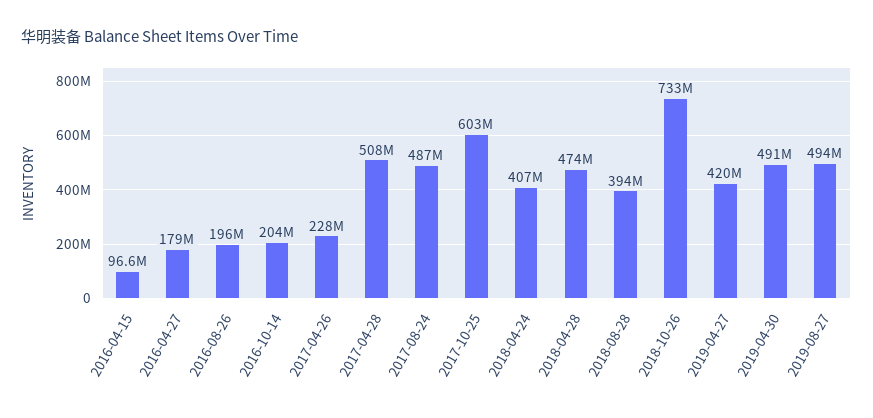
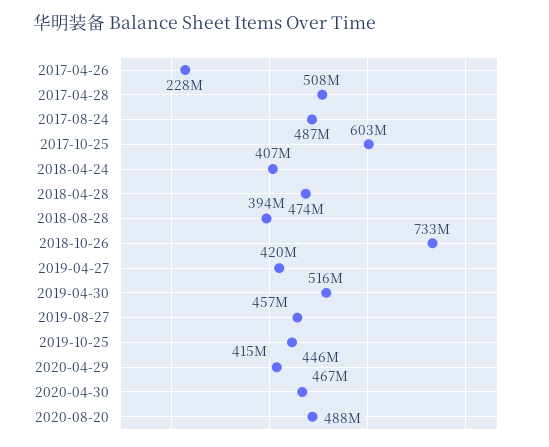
2016-04-15: 96600000 -> none
2016-04-27: 179000000 -> none
2016-08-26: 196000000 -> none
2016-10-14: 204000000 -> none
2019-04-30: 491000000 -> 516000000
2019-08-27: 494000000 -> 457000000
2019-10-25: none -> 446000000
2020-04-29: none -> 415000000
2020-04-30: none -> 467000000
2020-08-20: none -> 488000000

